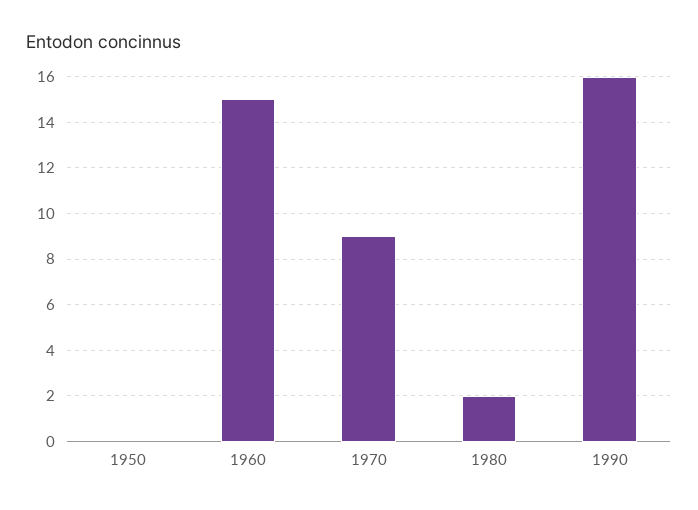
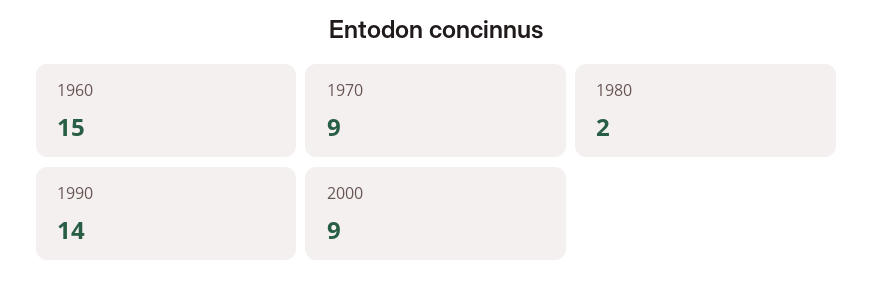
1950: 0 -> none
1990: 16 -> 14
2000: none -> 9

